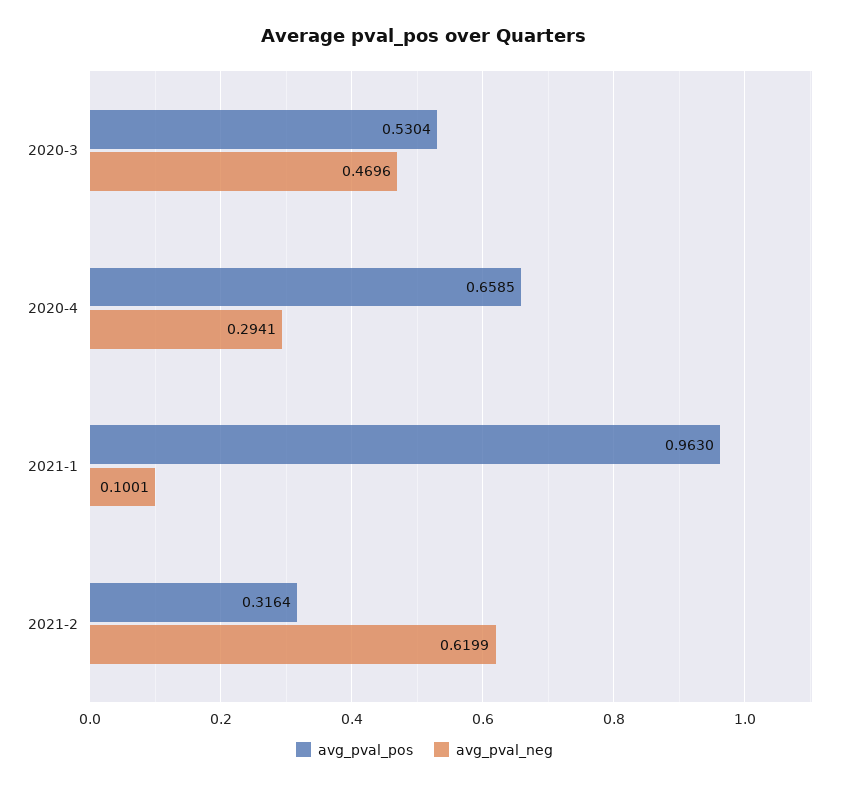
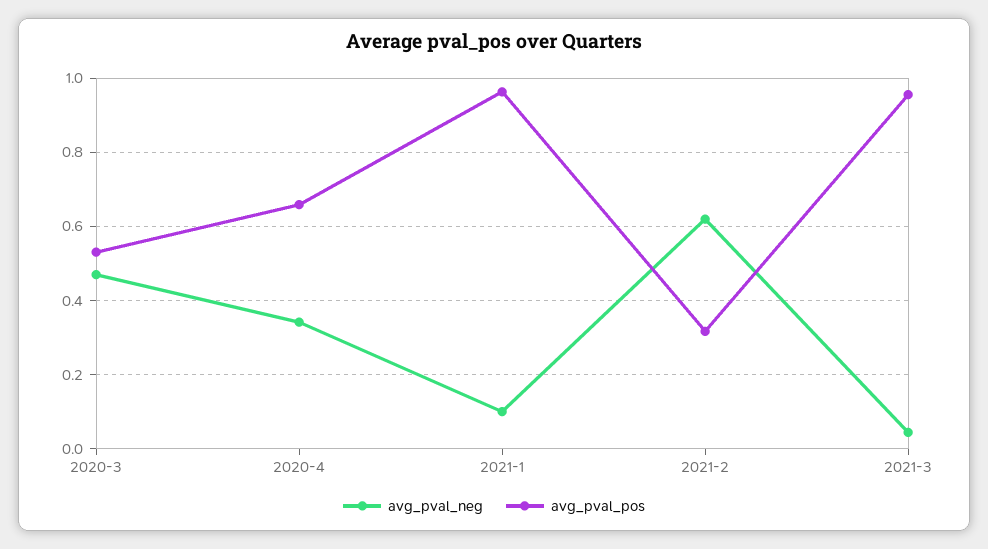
avg_pval_neg, 2020-4: 0.2941 -> 0.34
avg_pval_neg, 2021-3: none -> 0.04
avg_pval_pos, 2021-3: none -> 0.96

